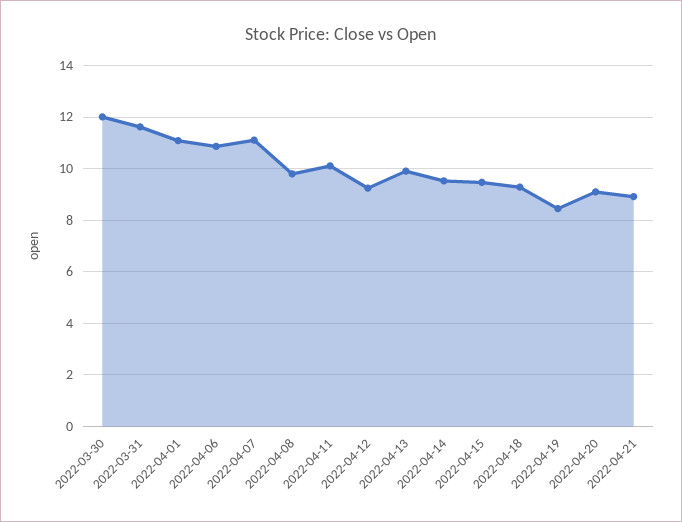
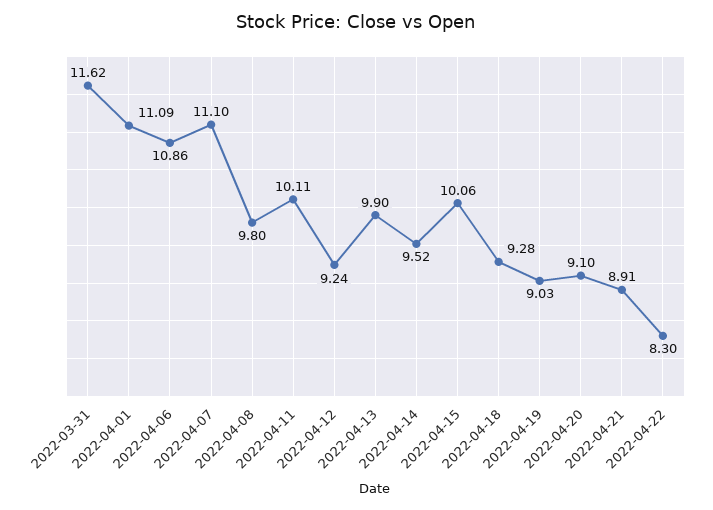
2022-03-30: 12 -> none
2022-04-15: 9.5 -> 10.06
2022-04-19: 8.5 -> 9.03
2022-04-22: none -> 8.3

